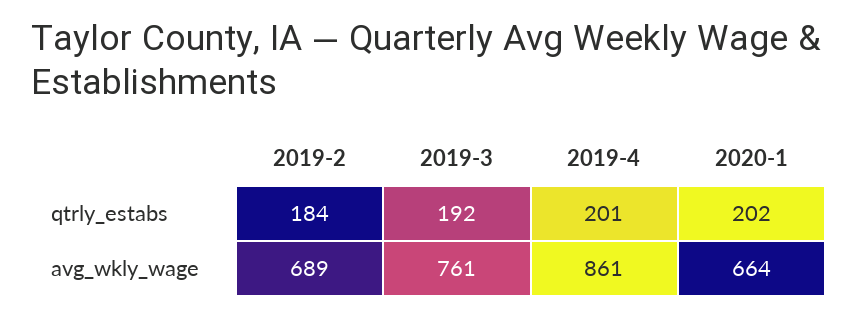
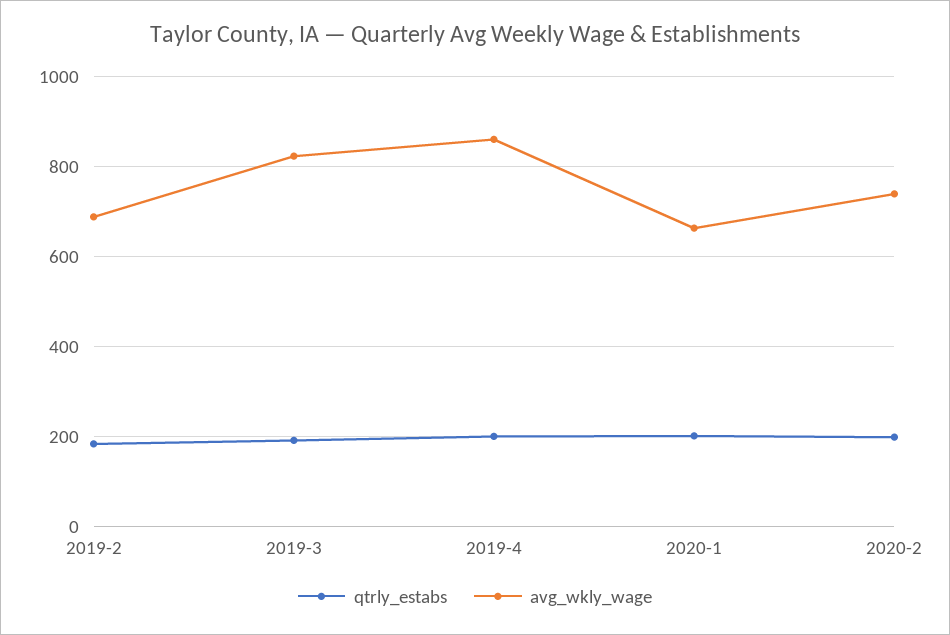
avg_wkly_wage, 2019-3: 761 -> 820
qtrly_estabs, 2020-2: none -> 200
avg_wkly_wage, 2020-2: none -> 740

